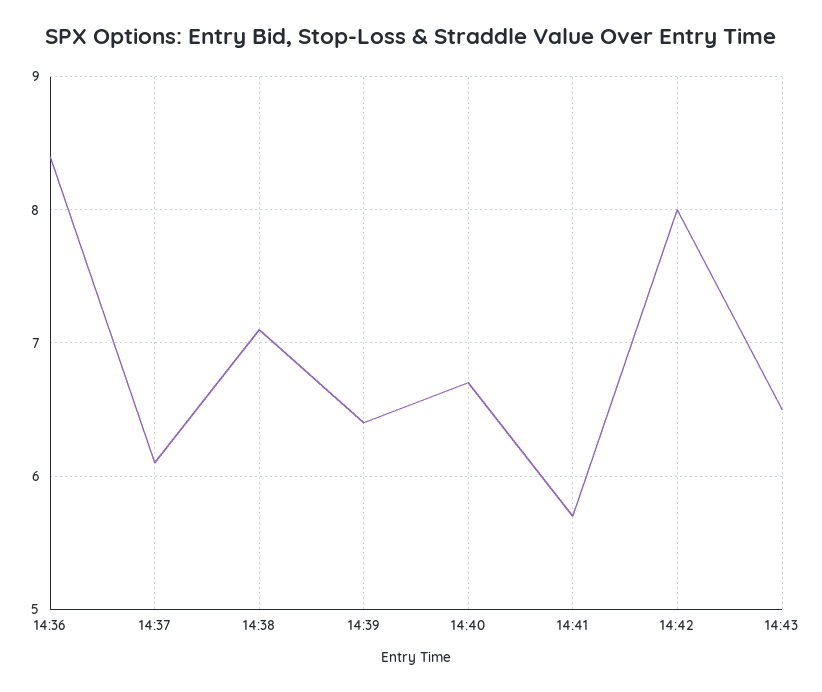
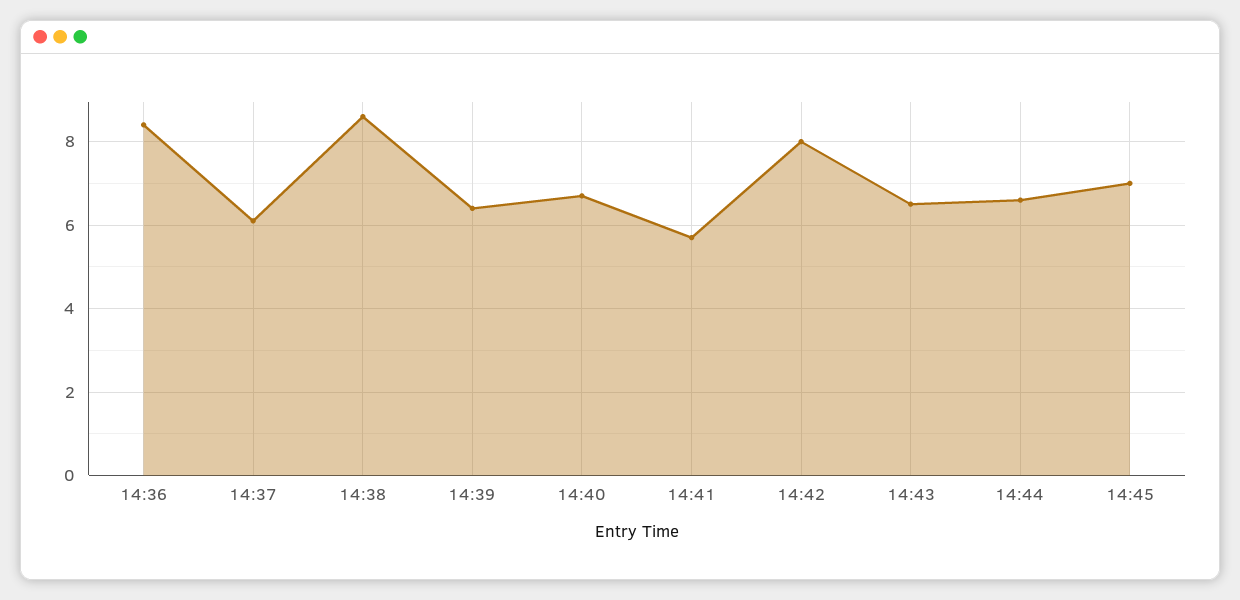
14:38: 7.1 -> 8.5
14:44: none -> 6.5
14:45: none -> 7

